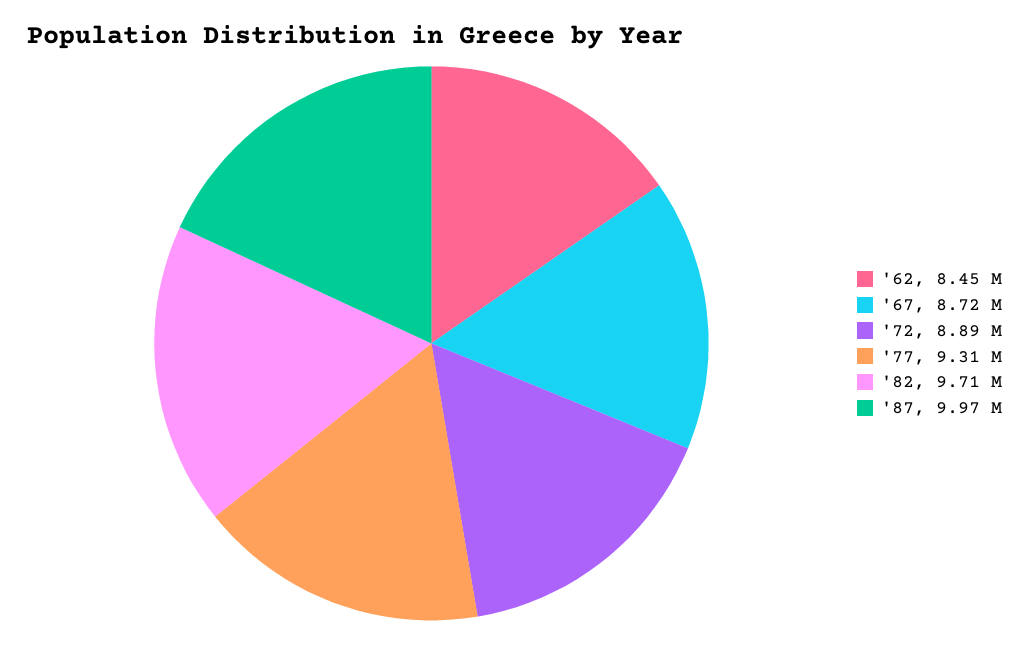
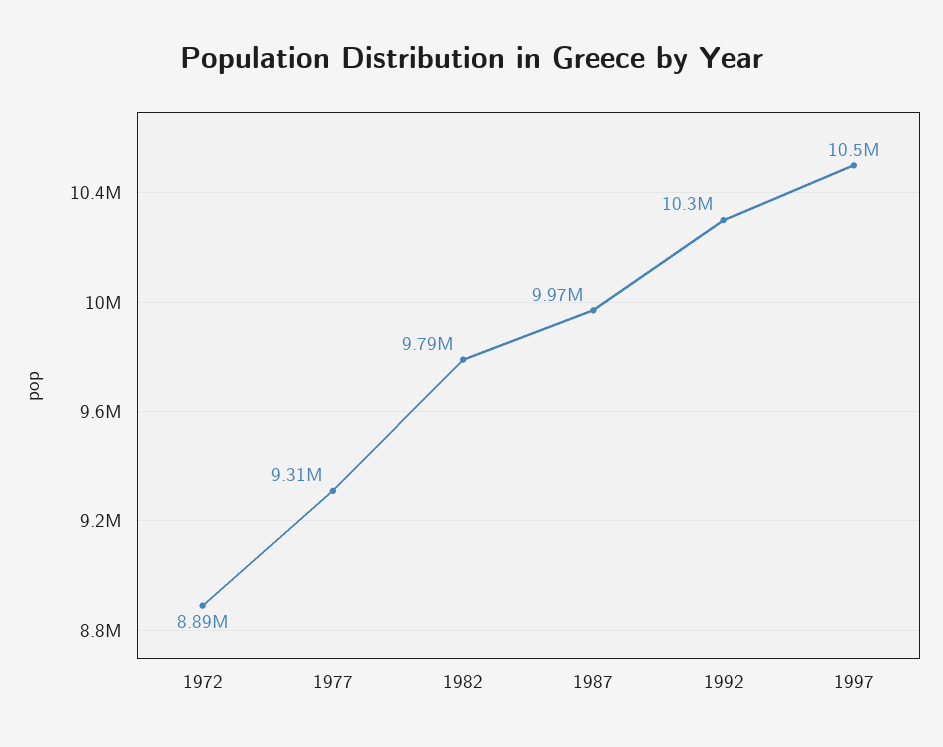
'62: 8450000 -> none
'67: 8720000 -> none
'82: 9710000 -> 9790000
1992: none -> 10300000
1997: none -> 10500000

